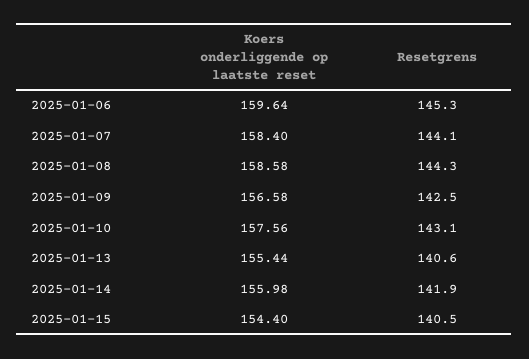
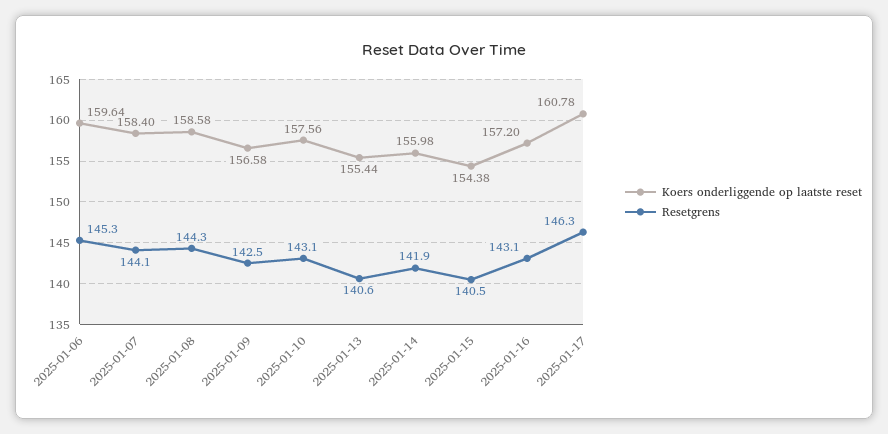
Koers onderliggende op laatste reset, 2025-01-15: 154.4 -> 154.38
Koers onderliggende op laatste reset, 2025-01-16: none -> 157.2
Resetgrens, 2025-01-16: none -> 143.1
Koers onderliggende op laatste reset, 2025-01-17: none -> 160.78
Resetgrens, 2025-01-17: none -> 146.3

